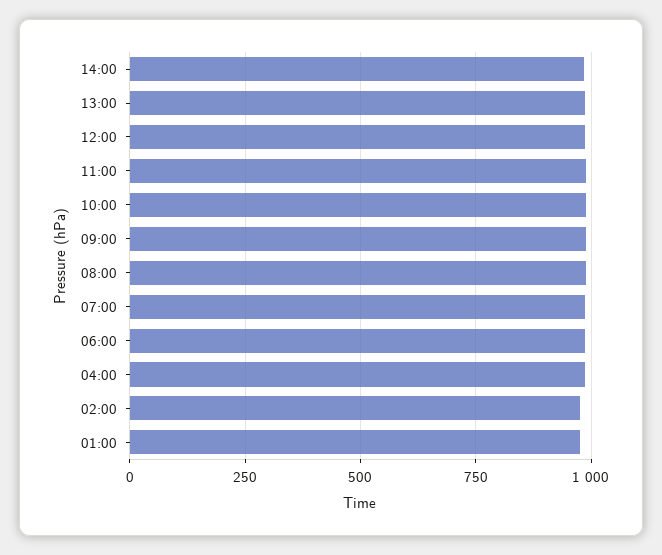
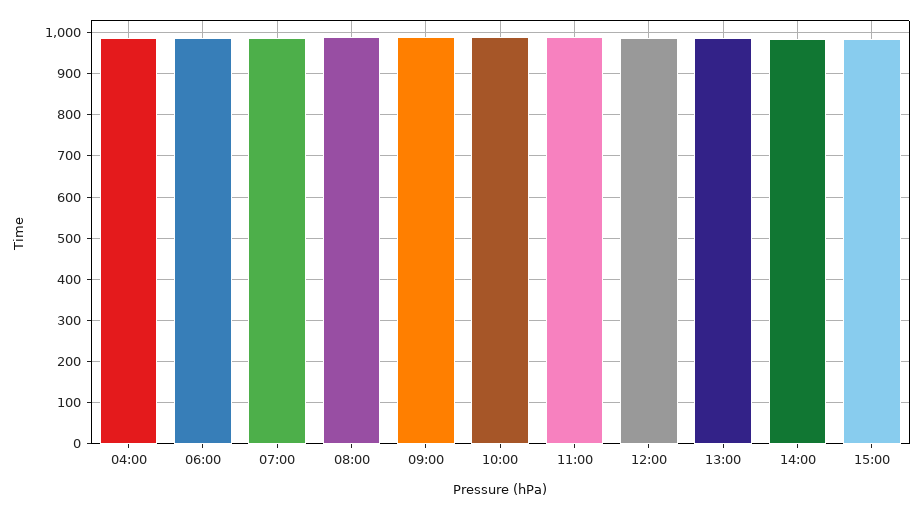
02:00: 975 -> none
01:00: 975 -> none
15:00: none -> 980

